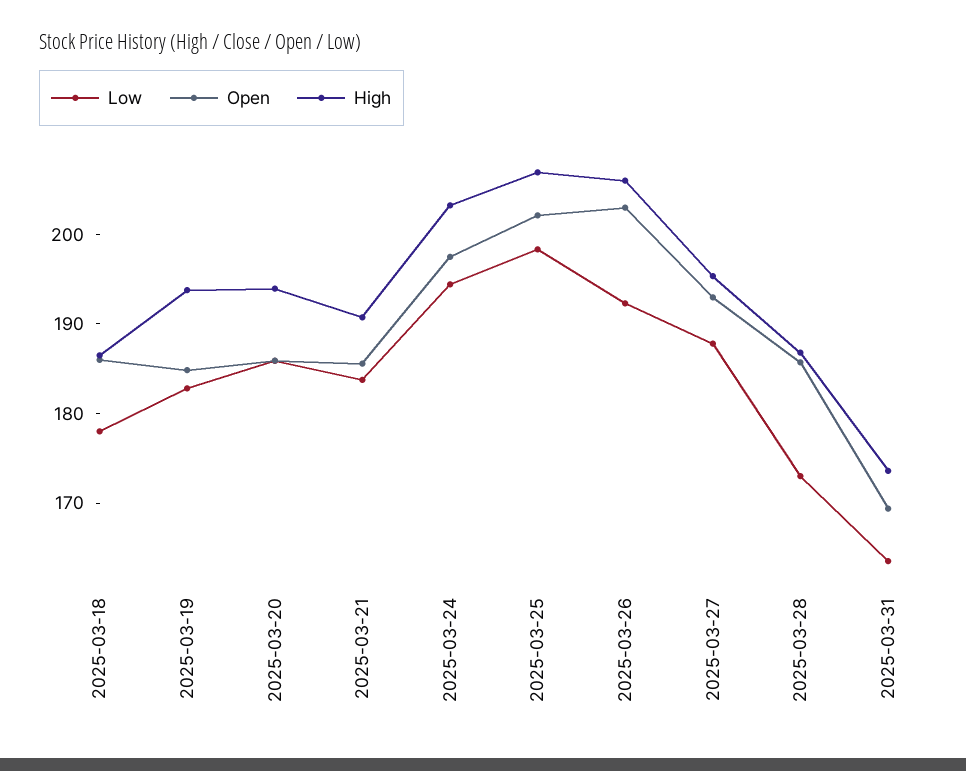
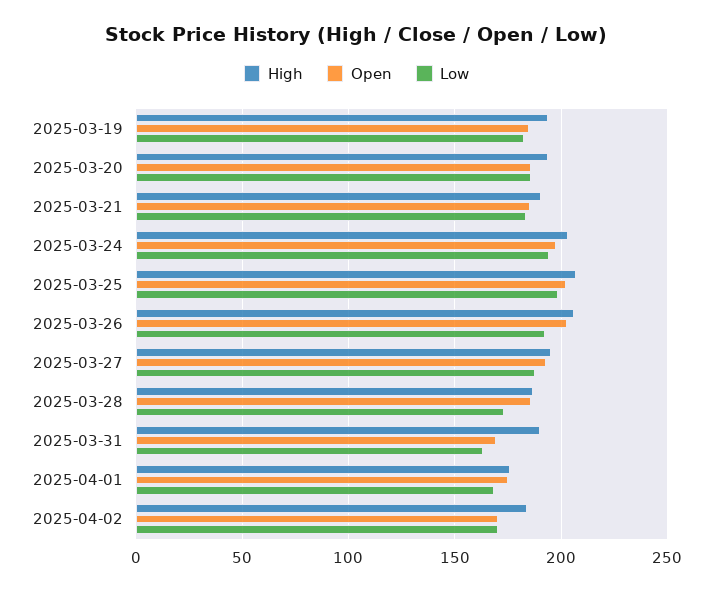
Low, 2025-03-18: 178 -> none
Open, 2025-03-18: 186 -> none
High, 2025-03-18: 186 -> none
High, 2025-03-31: 174 -> 190
High, 2025-04-01: none -> 175
Open, 2025-04-01: none -> 175
Low, 2025-04-01: none -> 170
High, 2025-04-02: none -> 185
Open, 2025-04-02: none -> 170
Low, 2025-04-02: none -> 170

